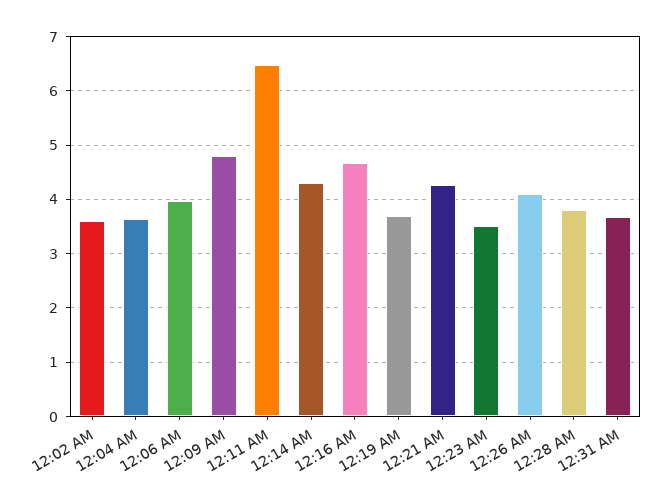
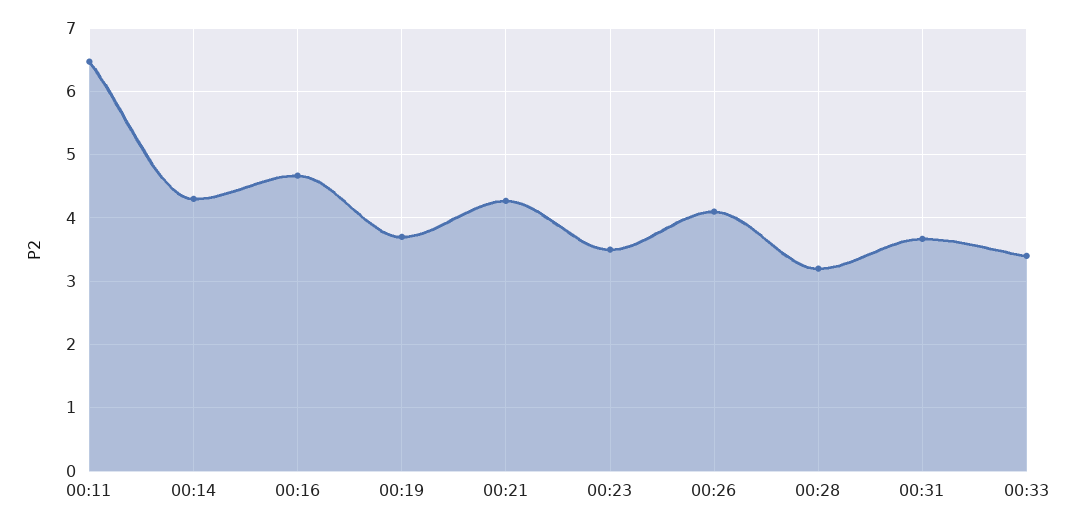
12:02 AM: 3.6 -> none
12:04 AM: 3.6 -> none
12:06 AM: 4 -> none
12:09 AM: 4.8 -> none
12:28 AM: 3.8 -> 3.2
00:33: none -> 3.4

